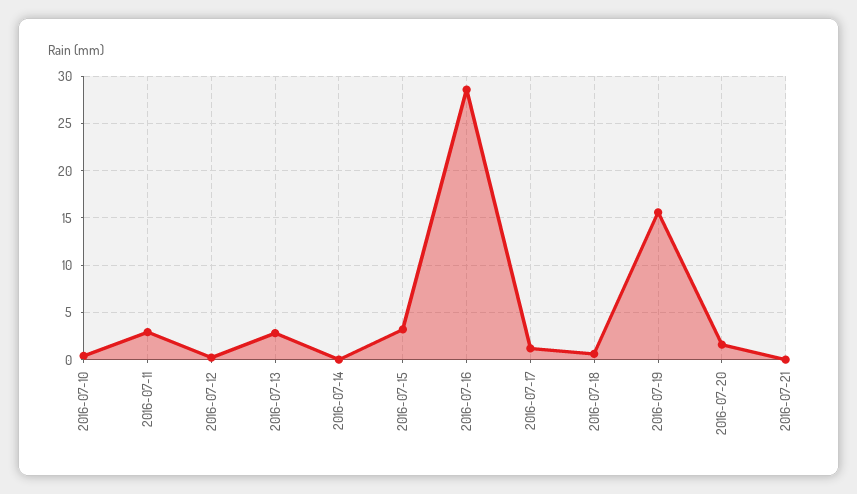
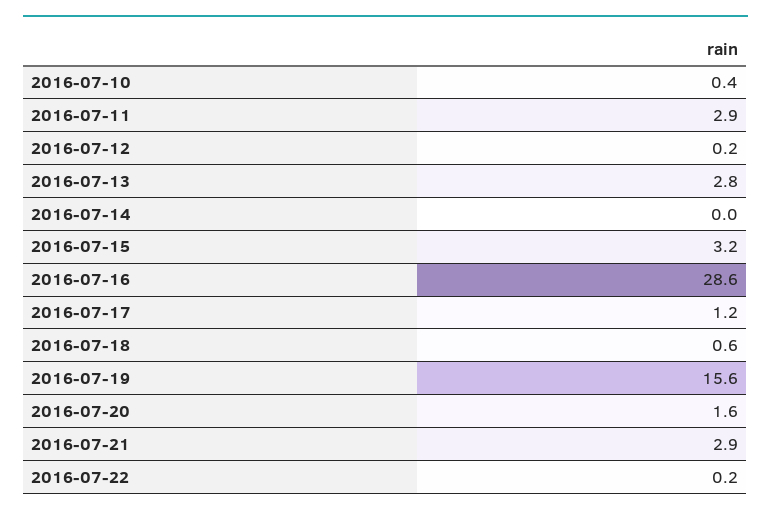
2016-07-21: 0 -> 2.9
2016-07-22: none -> 0.2

